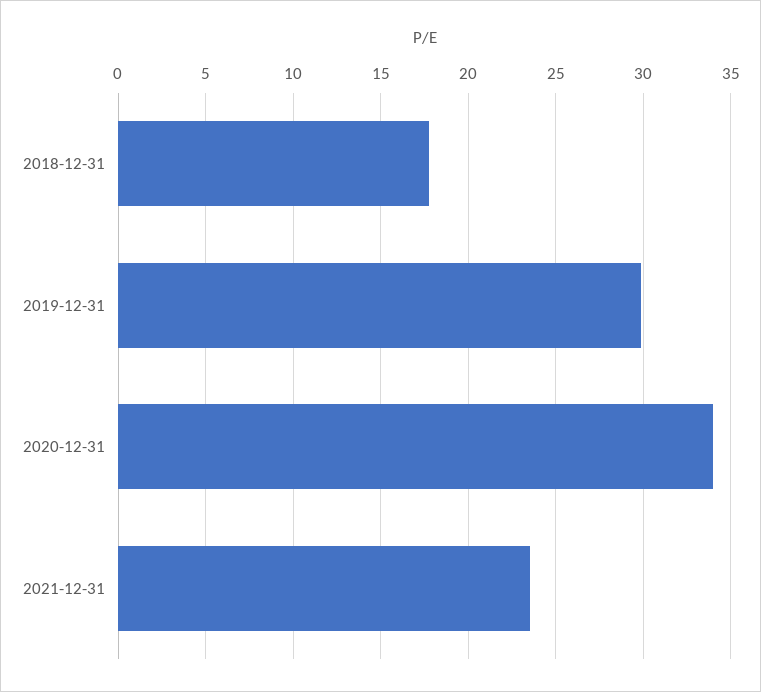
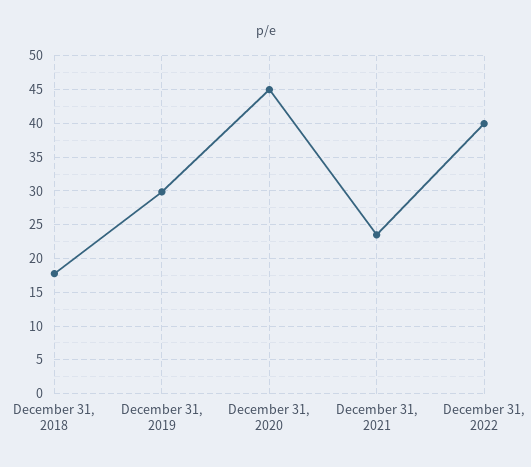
2020-12-31: 34 -> 45
December 31, 2022: none -> 40

